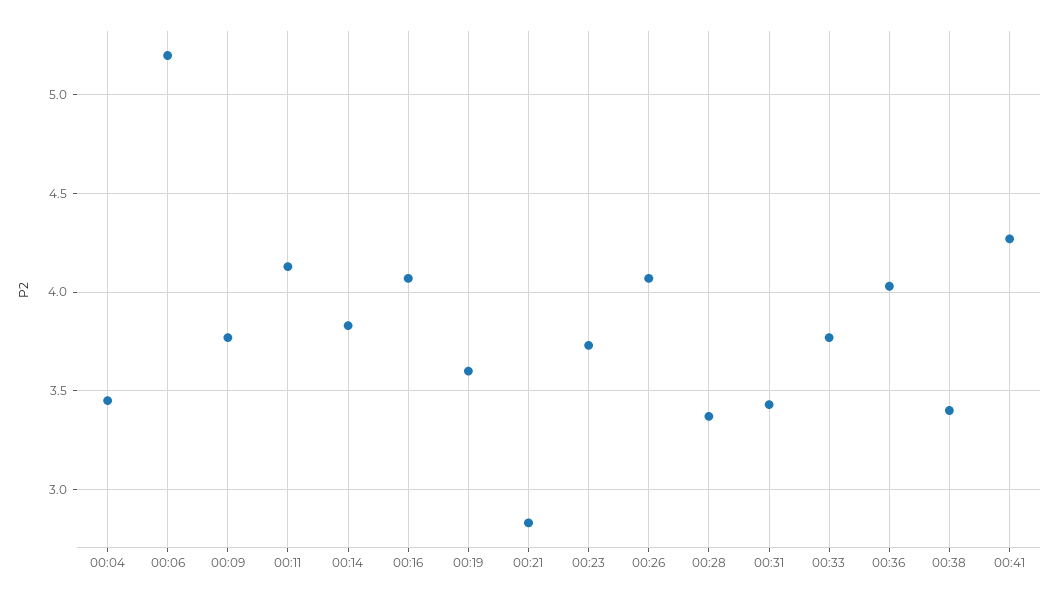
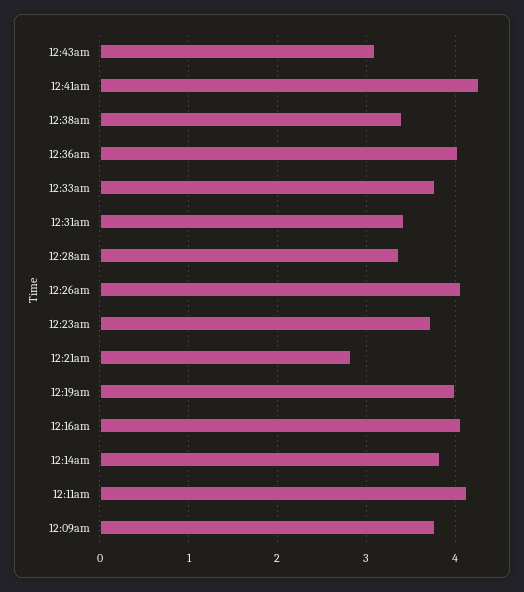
00:04: 3.45 -> none
00:06: 5.2 -> none
00:19: 3.6 -> 4
12:43am: none -> 3.1

